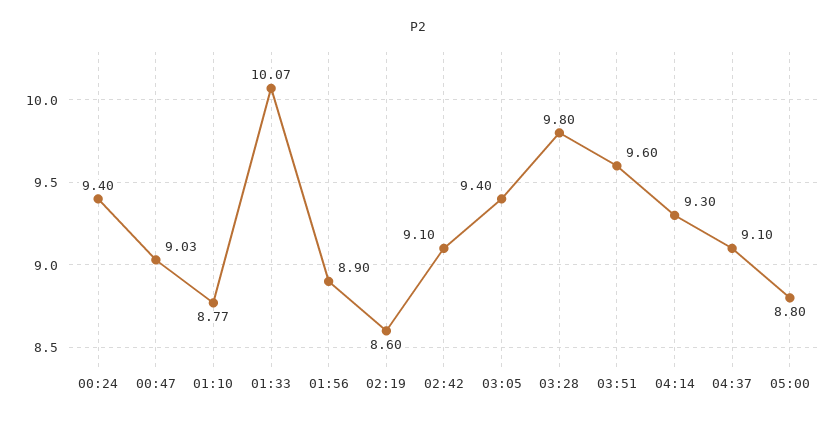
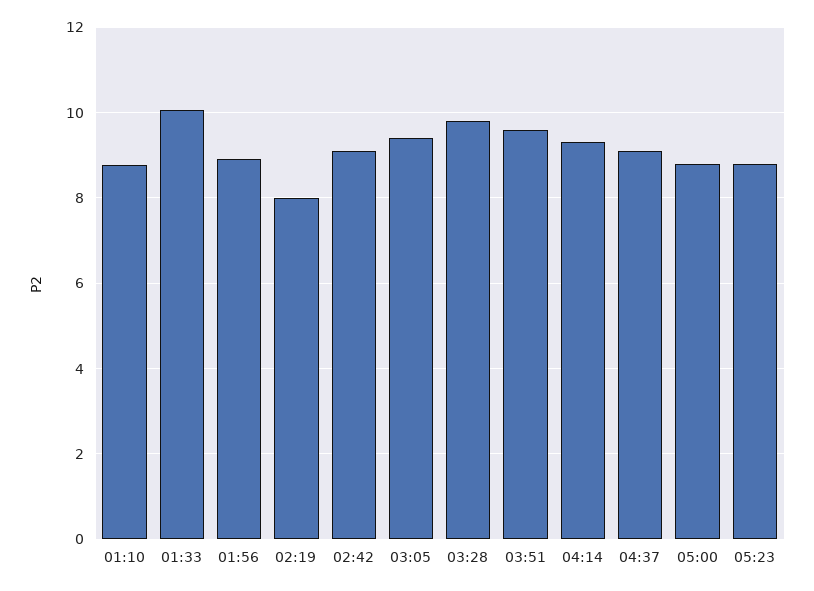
00:24: 9.4 -> none
00:47: 9.03 -> none
02:19: 8.6 -> 8
05:23: none -> 8.8

